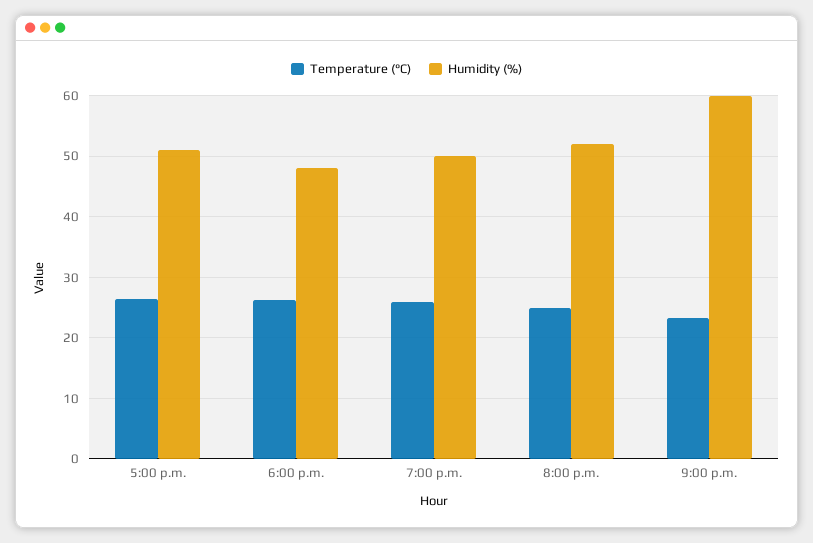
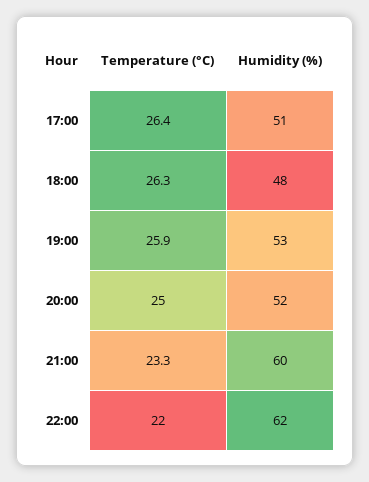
Humidity (%), 7:00 p.m.: 50 -> 53
Temperature (°C), 22:00: none -> 22
Humidity (%), 22:00: none -> 62

